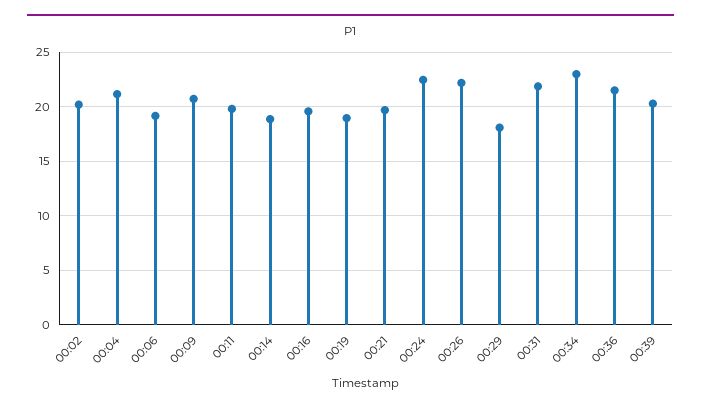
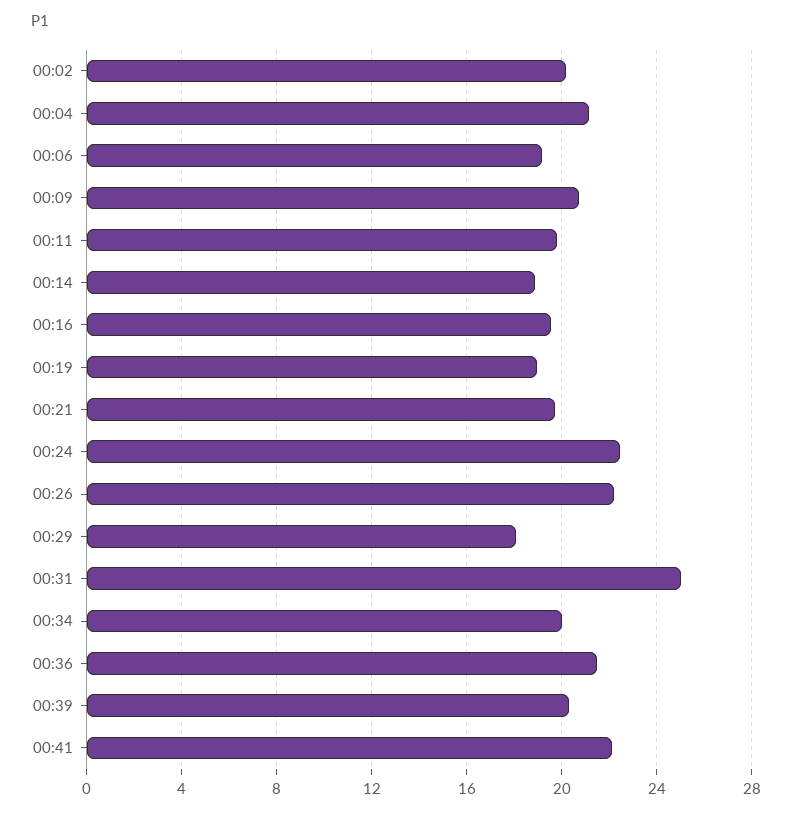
00:31: 22 -> 25
00:34: 23 -> 20
00:41: none -> 22

